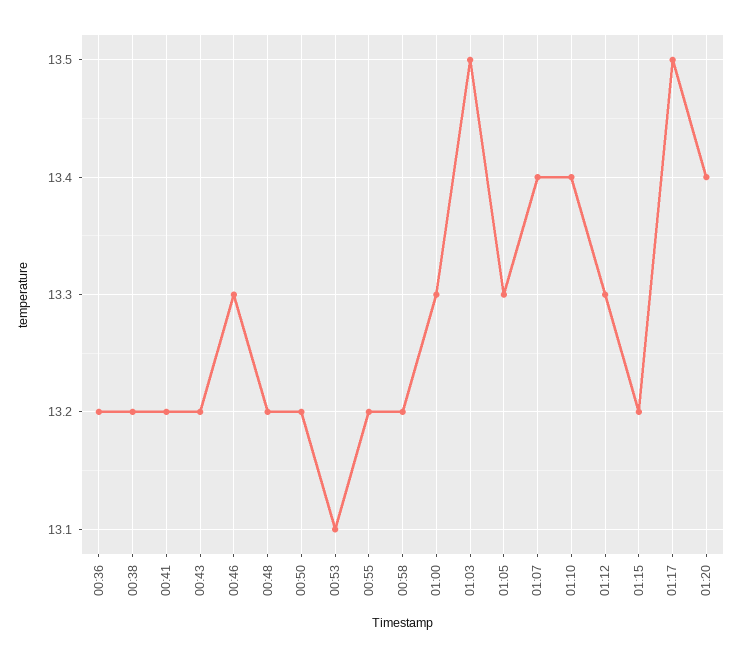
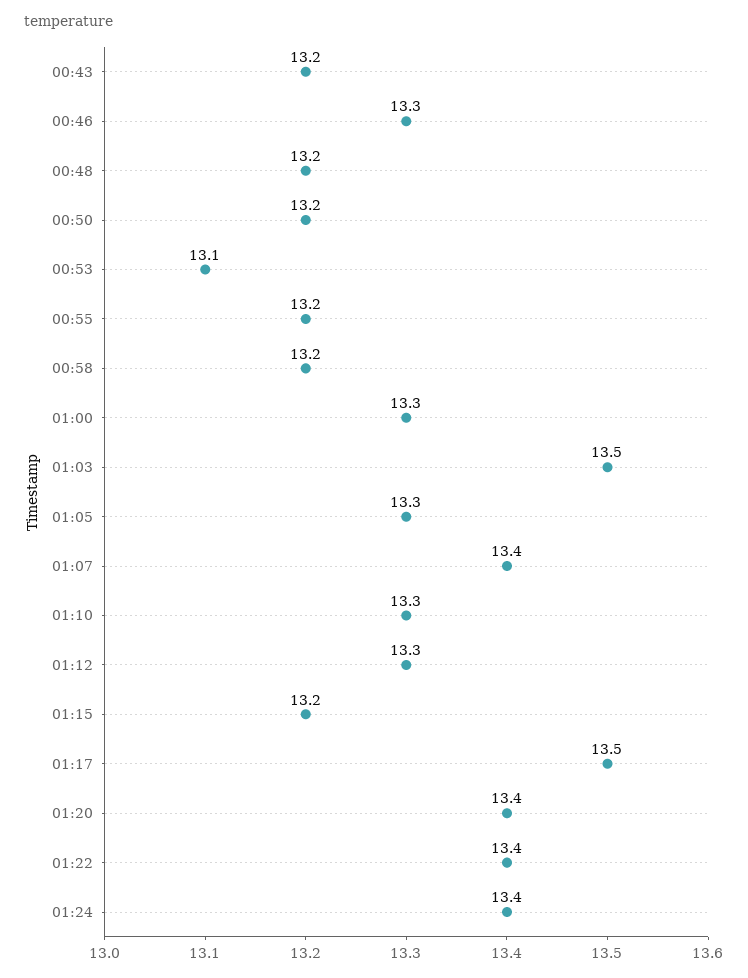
00:36: 13.2 -> none
00:38: 13.2 -> none
00:41: 13.2 -> none
01:10: 13.4 -> 13.3
01:22: none -> 13.4
01:24: none -> 13.4

